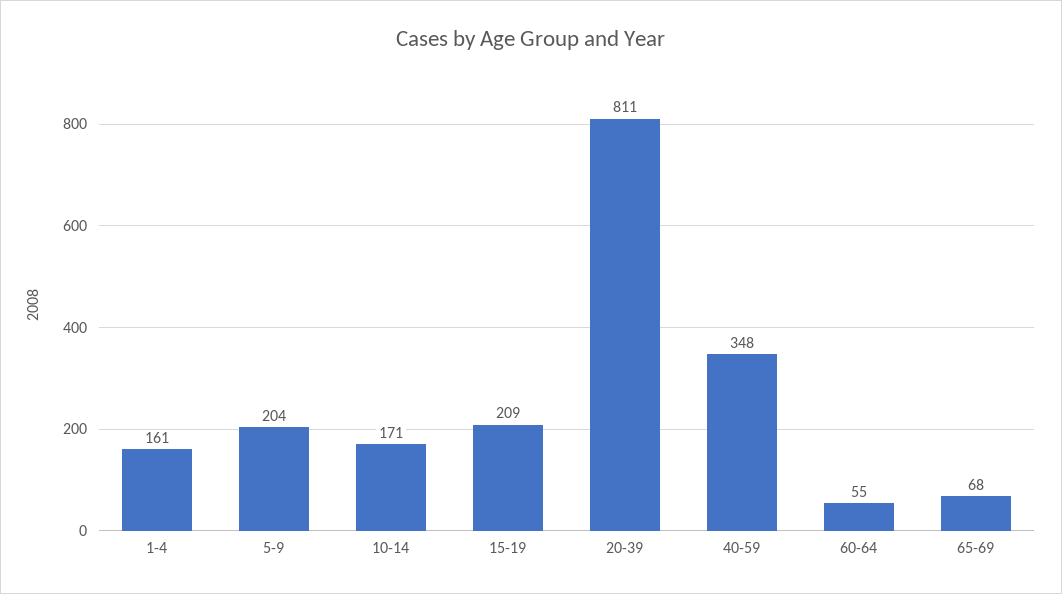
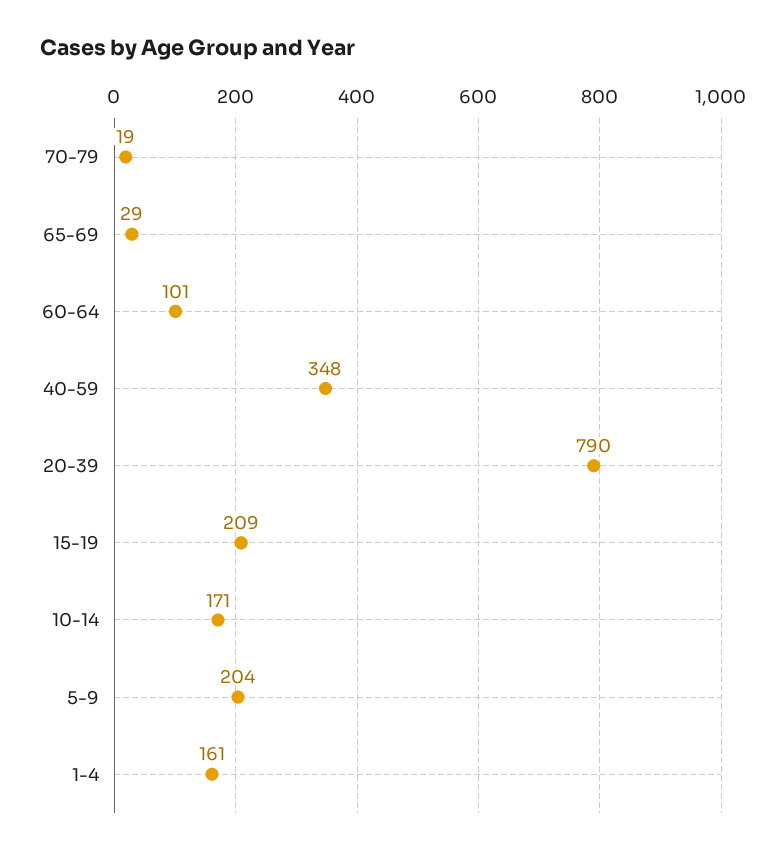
20-39: 811 -> 790
60-64: 55 -> 101
65-69: 68 -> 29
70-79: none -> 19

